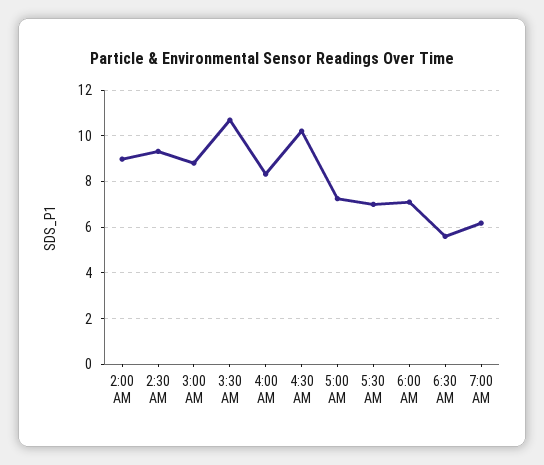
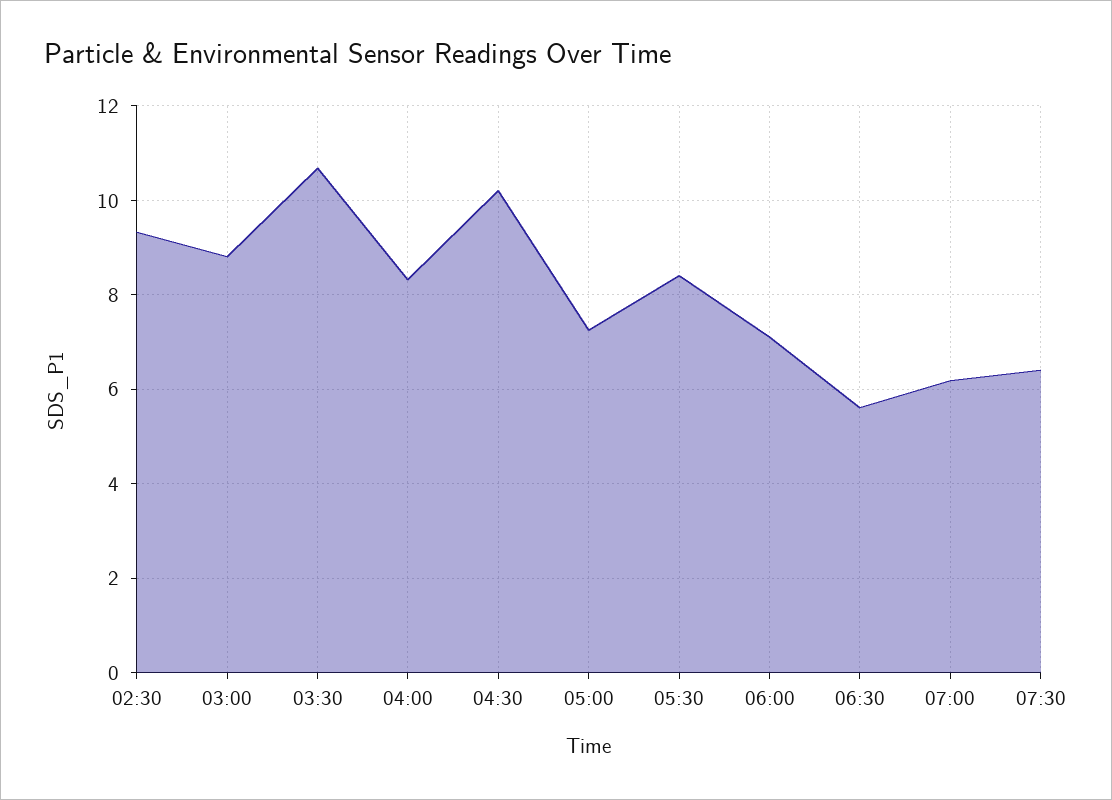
2:00 AM: 9 -> none
5:30 AM: 7 -> 8.4
07:30: none -> 6.4

